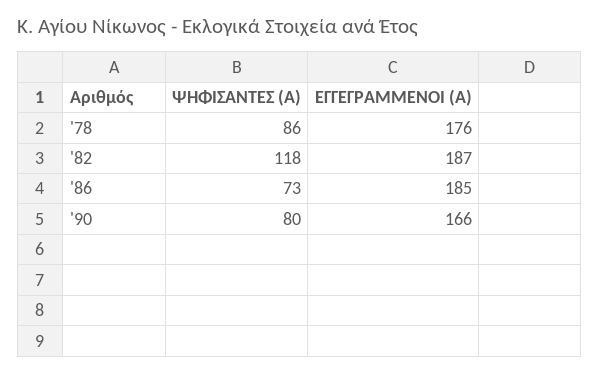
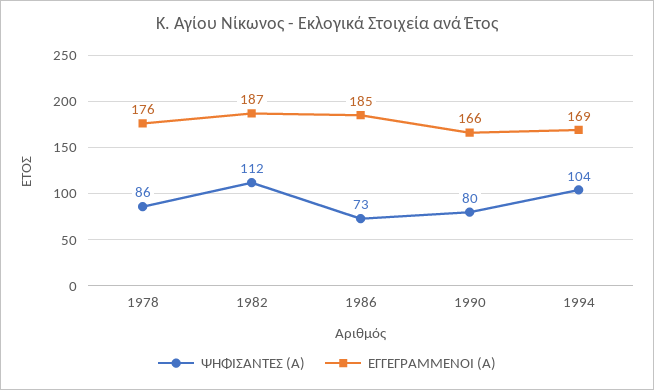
ΨΗΦΙΣΑΝΤΕΣ (Α), '82: 118 -> 112
ΨΗΦΙΣΑΝΤΕΣ (Α), 1994: none -> 104
ΕΓΓΕΓΡΑΜΜΕΝΟΙ (Α), 1994: none -> 169

